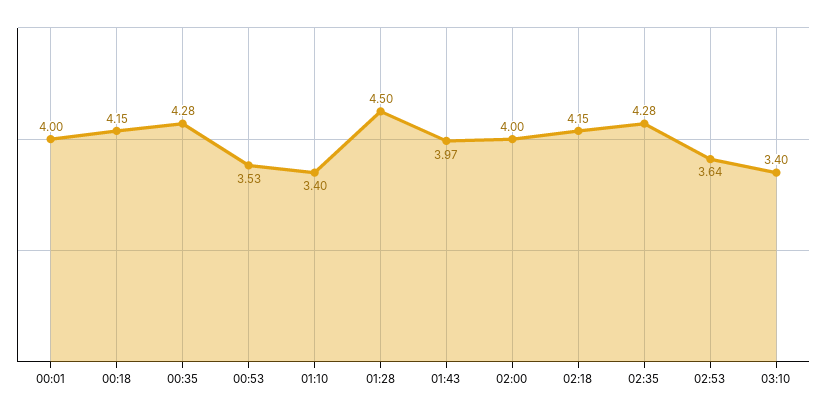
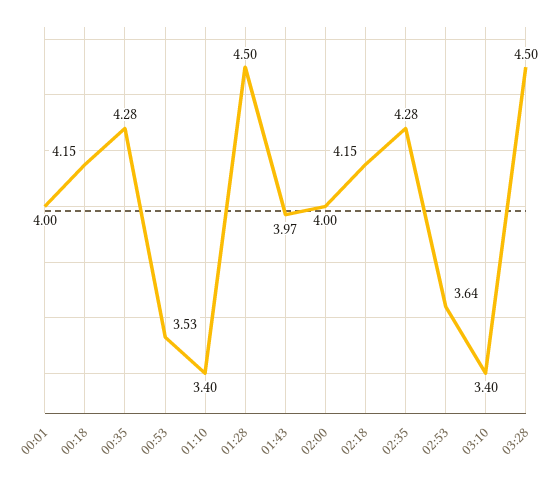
03:28: none -> 4.5

